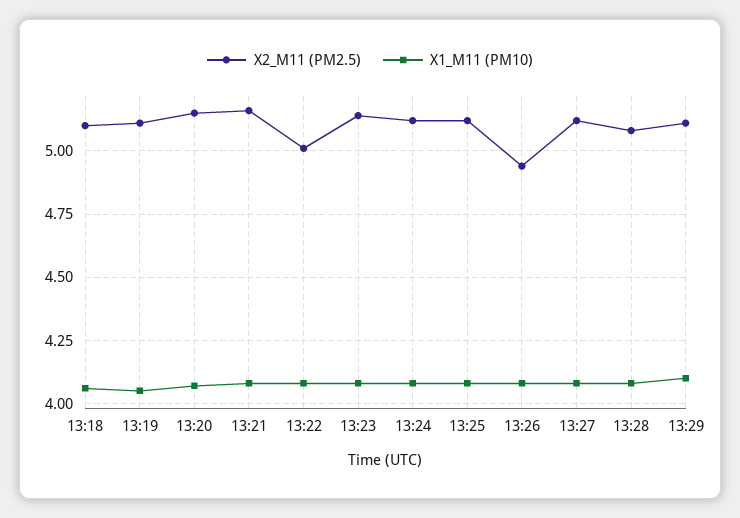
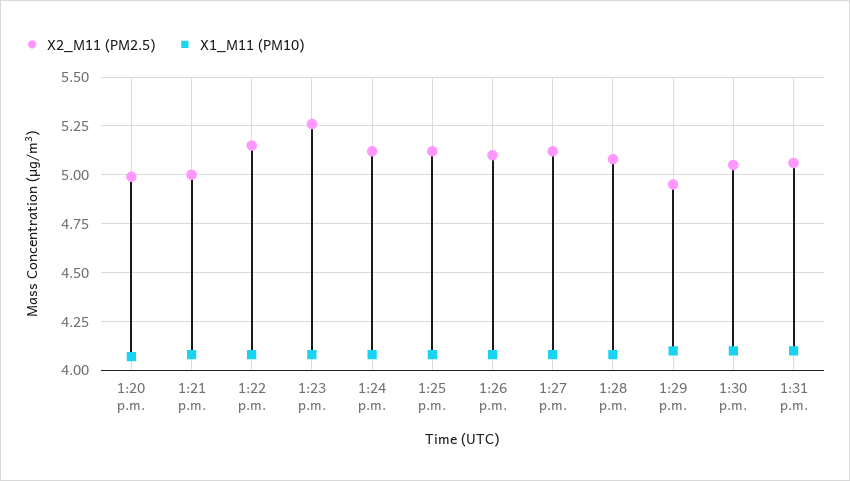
X2_M11 (PM2.5), 13:18: 5.1 -> none
X1_M11 (PM10), 13:18: 4.05 -> none
X2_M11 (PM2.5), 13:19: 5.1 -> none
X1_M11 (PM10), 13:19: 4.05 -> none
X2_M11 (PM2.5), 13:20: 5.15 -> 5
X2_M11 (PM2.5), 13:21: 5.15 -> 5
X2_M11 (PM2.5), 13:22: 5 -> 5.15
X2_M11 (PM2.5), 13:23: 5.15 -> 5.25
X2_M11 (PM2.5), 13:26: 4.95 -> 5.1
X2_M11 (PM2.5), 13:29: 5.1 -> 4.95
X2_M11 (PM2.5), 1:30 p.m.: none -> 5.05
X1_M11 (PM10), 1:30 p.m.: none -> 4.1
X2_M11 (PM2.5), 1:31 p.m.: none -> 5.05
X1_M11 (PM10), 1:31 p.m.: none -> 4.1

